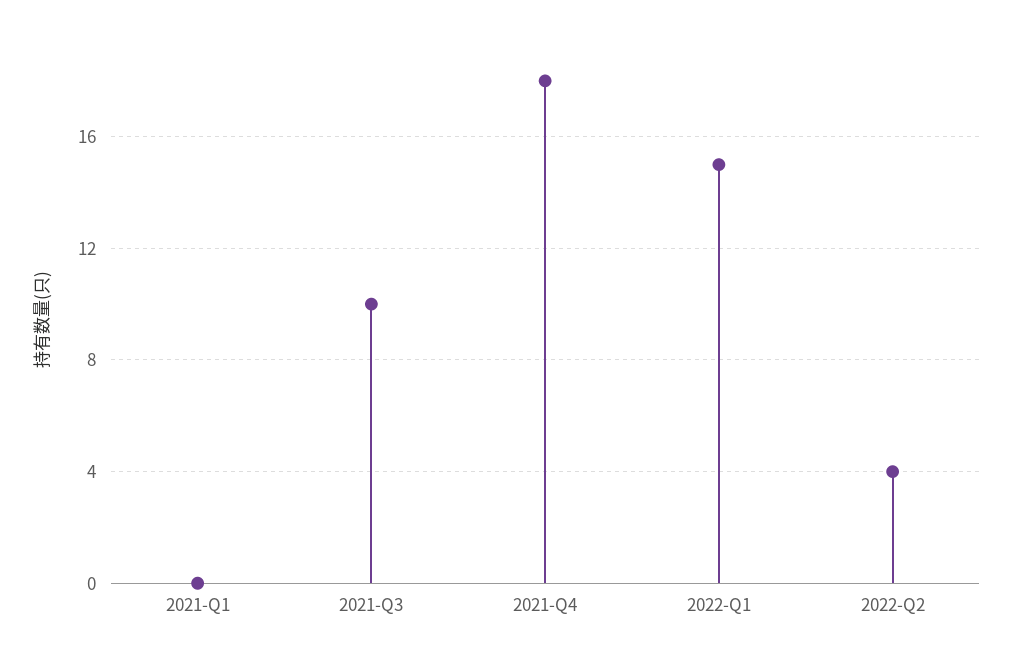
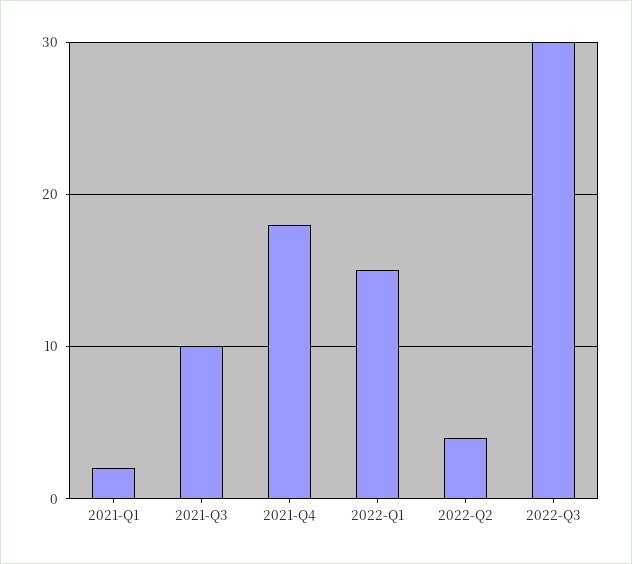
2021-Q1: 0 -> 2
2022-Q3: none -> 30

